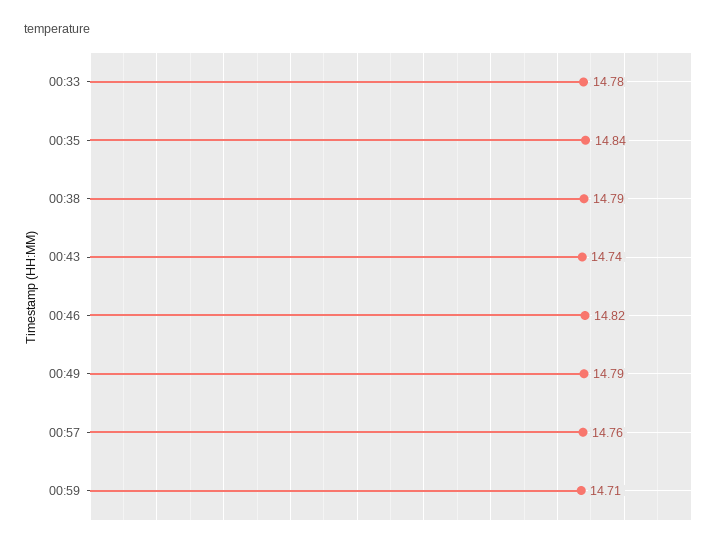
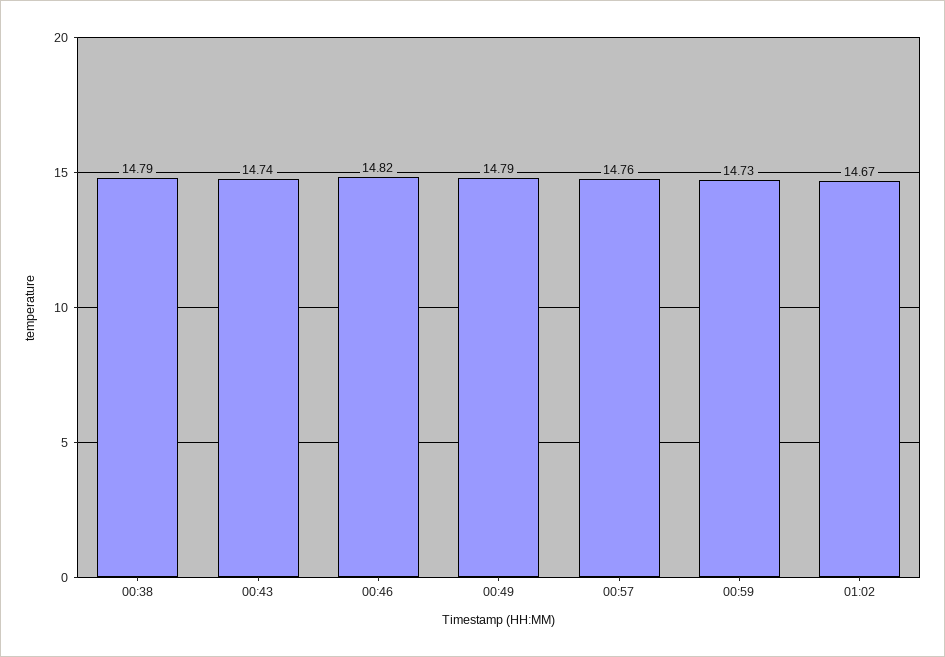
00:33: 14.78 -> none
00:35: 14.84 -> none
00:59: 14.71 -> 14.73
01:02: none -> 14.67

